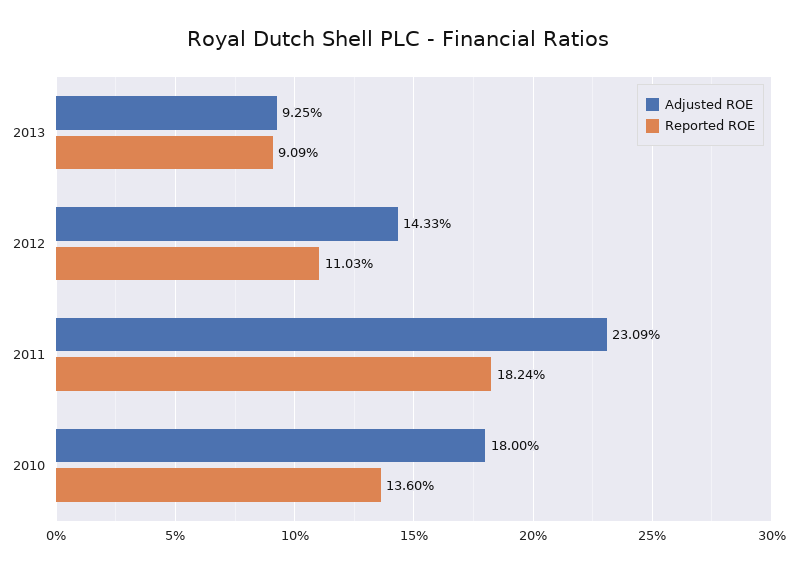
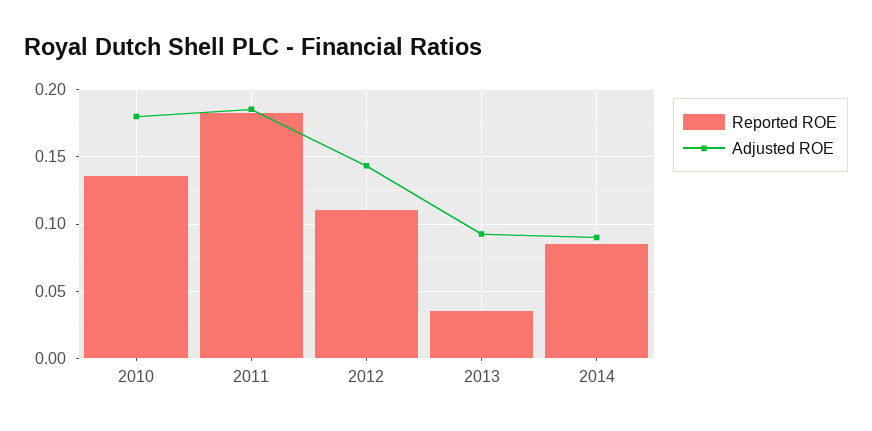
Reported ROE, 2013: 0.0909 -> 0.035
Adjusted ROE, 2011: 0.2309 -> 0.185
Reported ROE, 2014: none -> 0.085
Adjusted ROE, 2014: none -> 0.09

